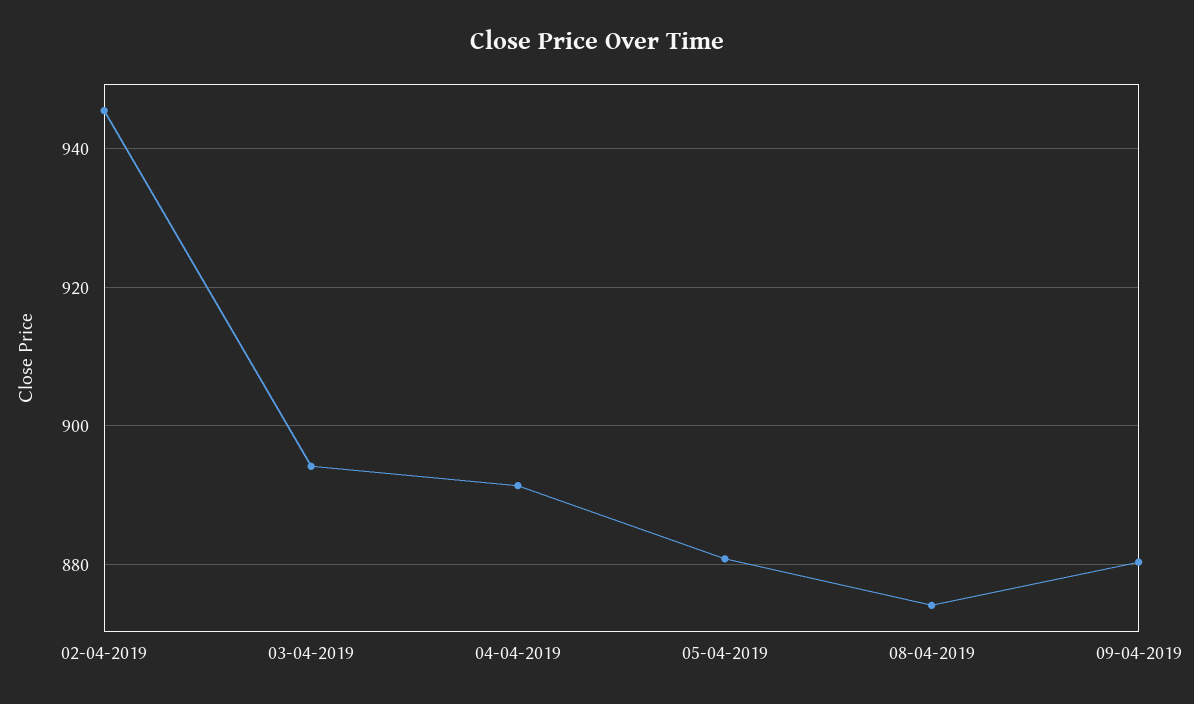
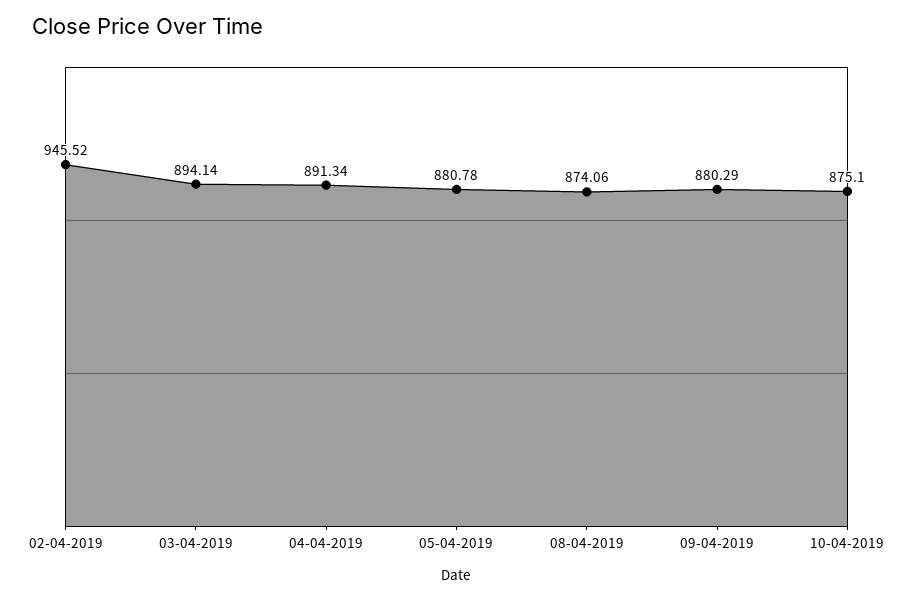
10-04-2019: none -> 875.1

